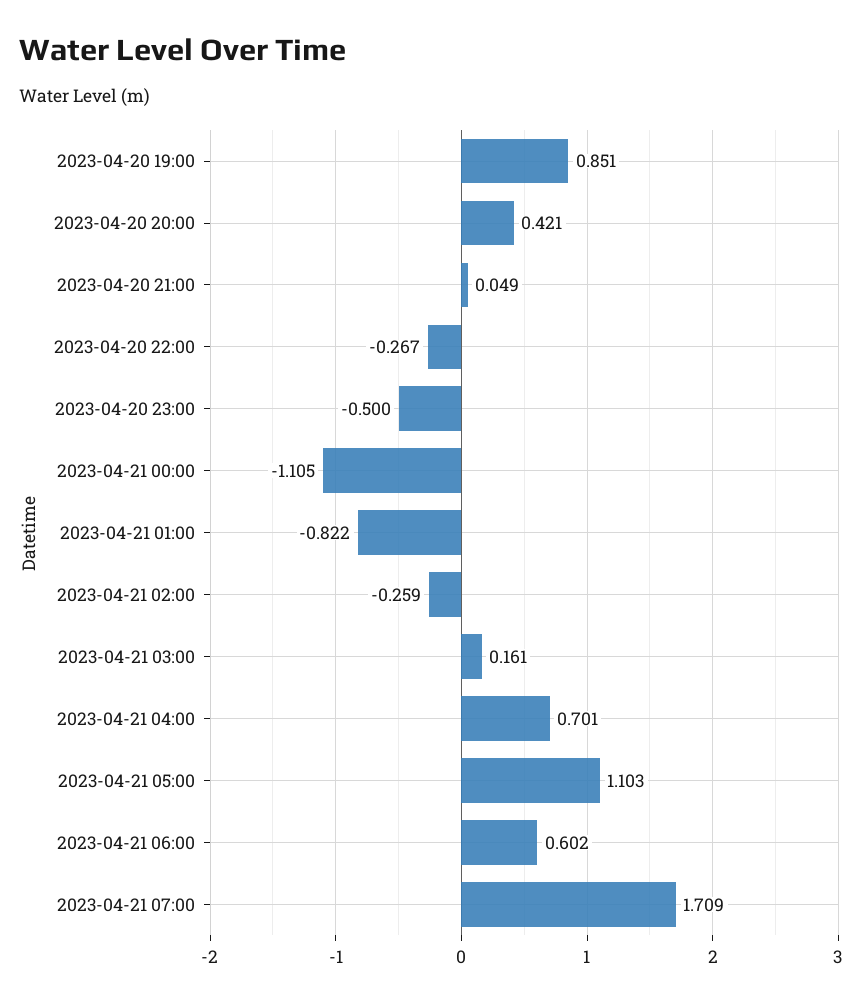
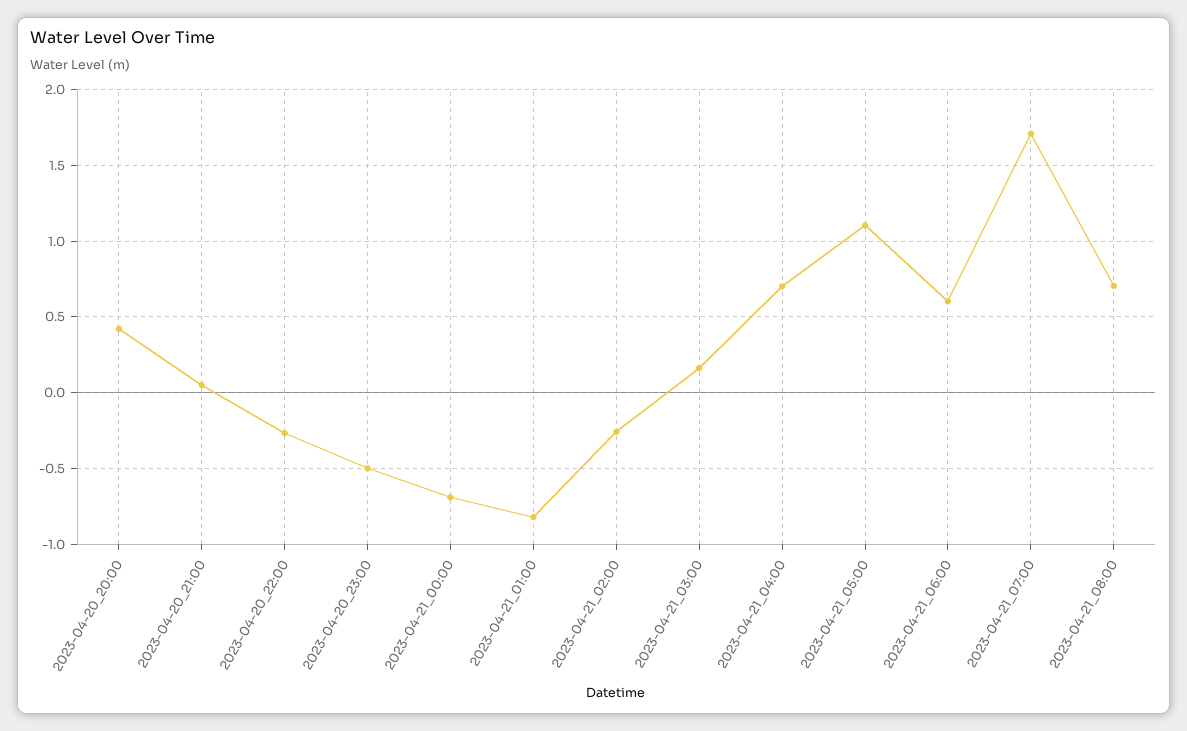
2023-04-20 19:00: 0.851 -> none
2023-04-21 00:00: -1.105 -> -0.7
2023-04-21_08:00: none -> 0.7

